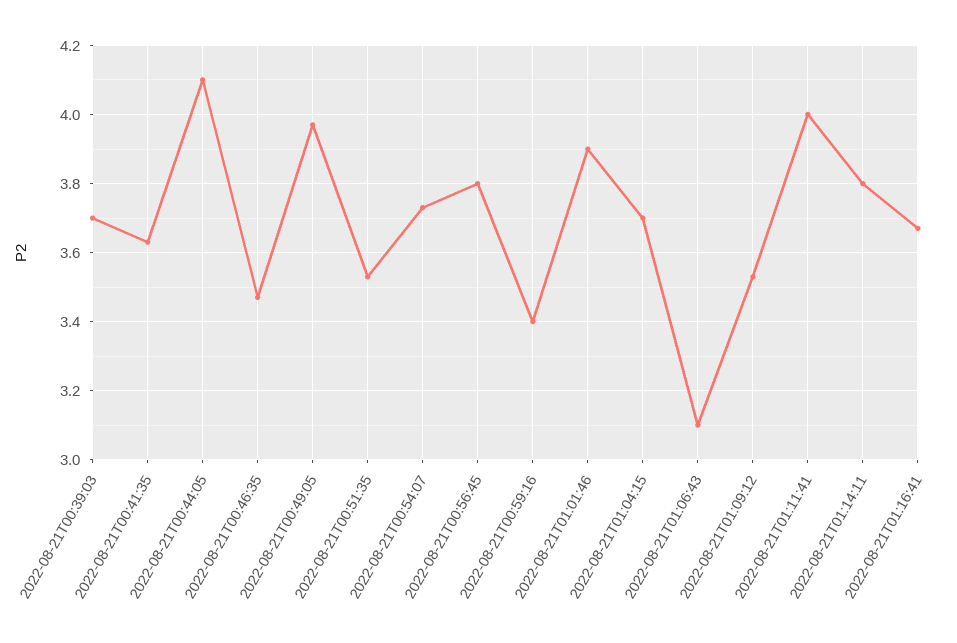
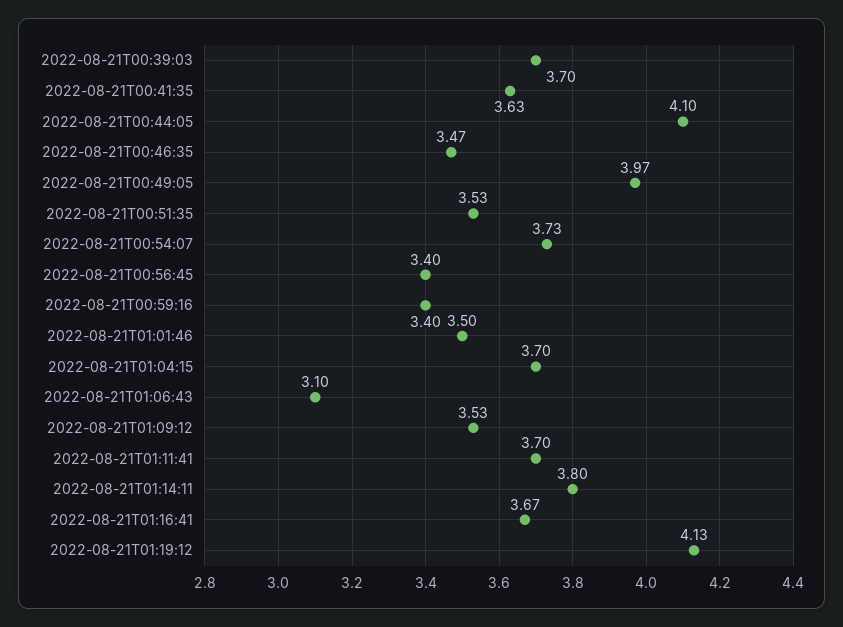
2022-08-21T00:56:45: 3.8 -> 3.4
2022-08-21T01:01:46: 3.9 -> 3.5
2022-08-21T01:11:41: 4 -> 3.7
2022-08-21T01:19:12: none -> 4.13

